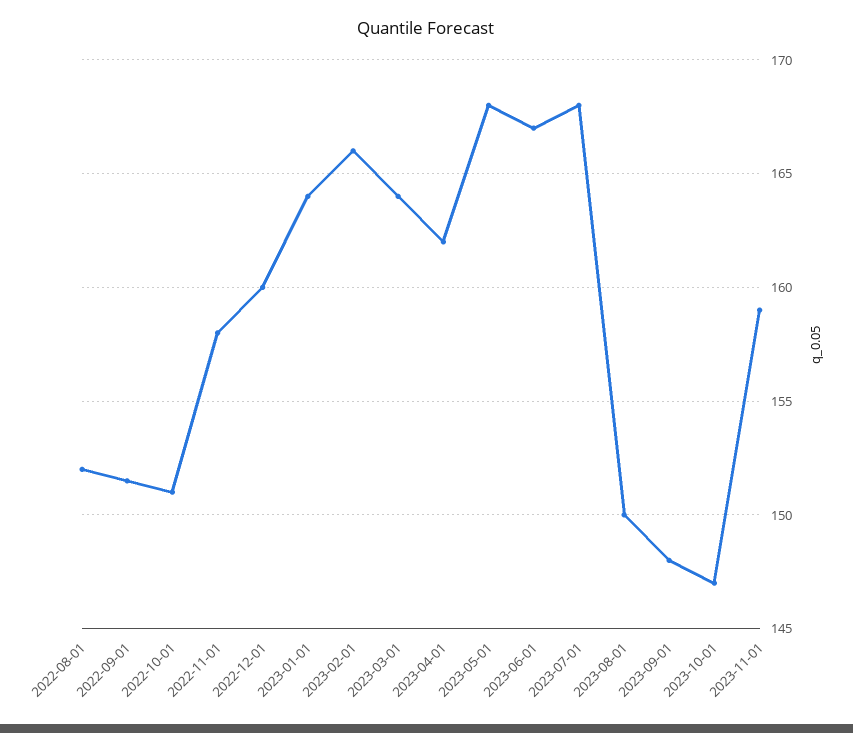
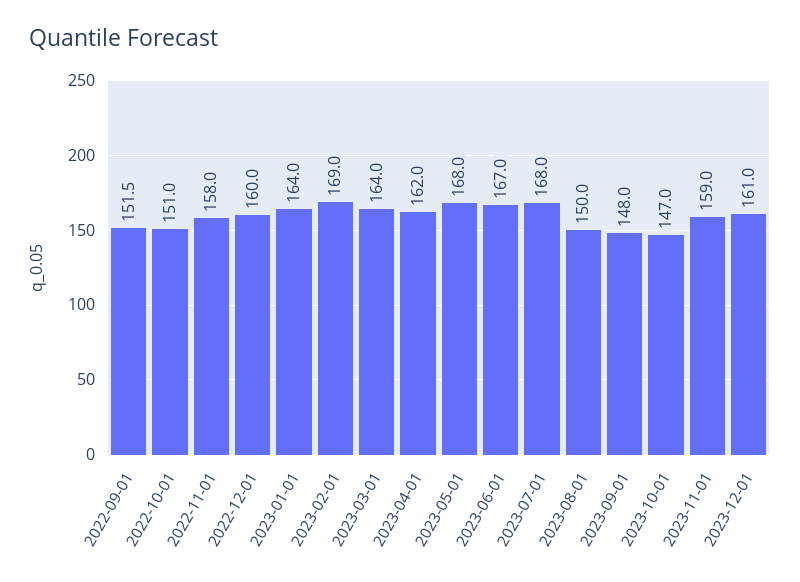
2022-08-01: 152 -> none
2023-02-01: 166 -> 169
2023-12-01: none -> 161

